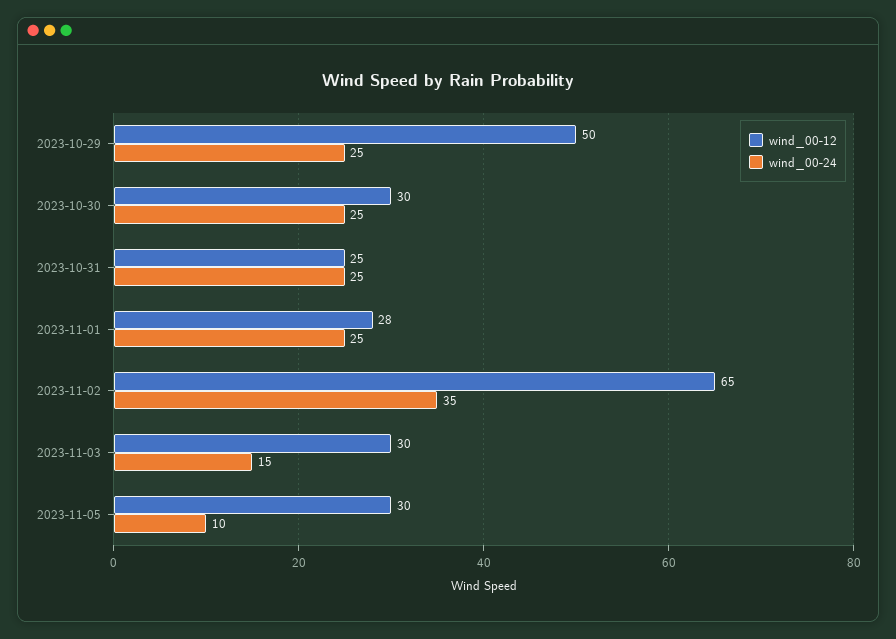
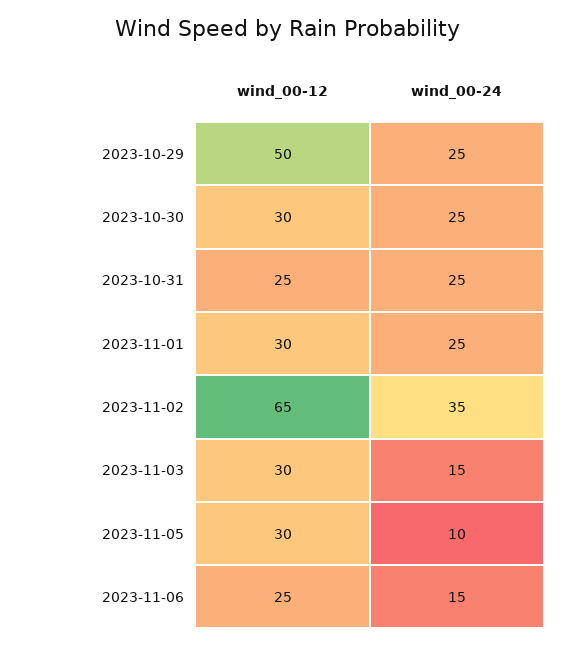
wind_00-12, 2023-11-01: 28 -> 30
wind_00-12, 2023-11-06: none -> 25
wind_00-24, 2023-11-06: none -> 15

